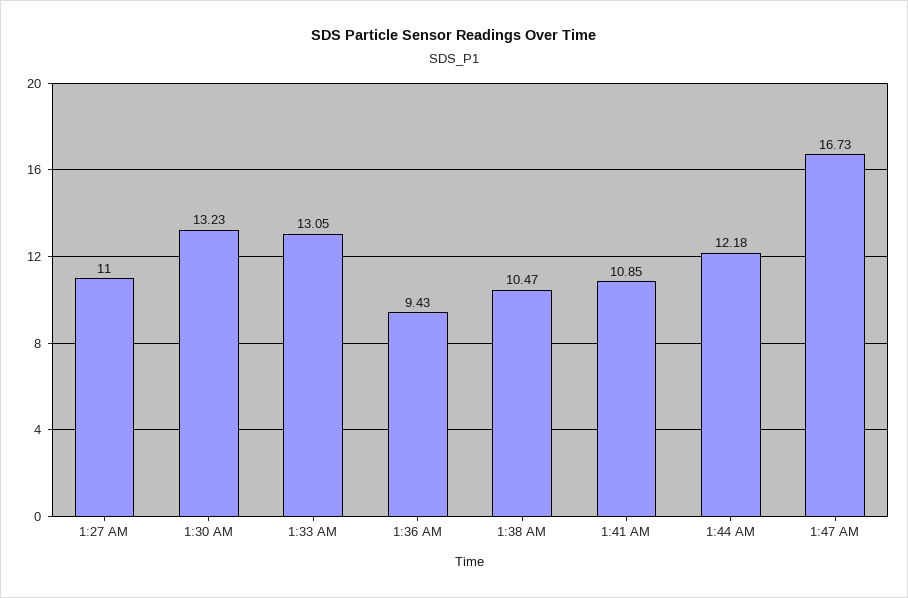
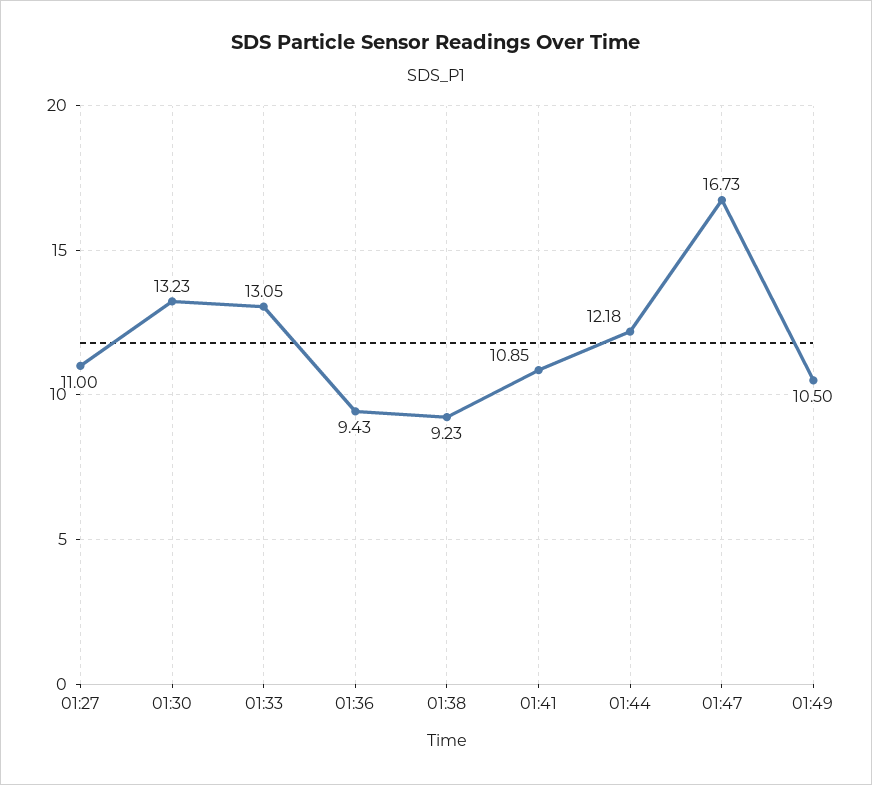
1:38 AM: 10.47 -> 9.23
01:49: none -> 10.5

